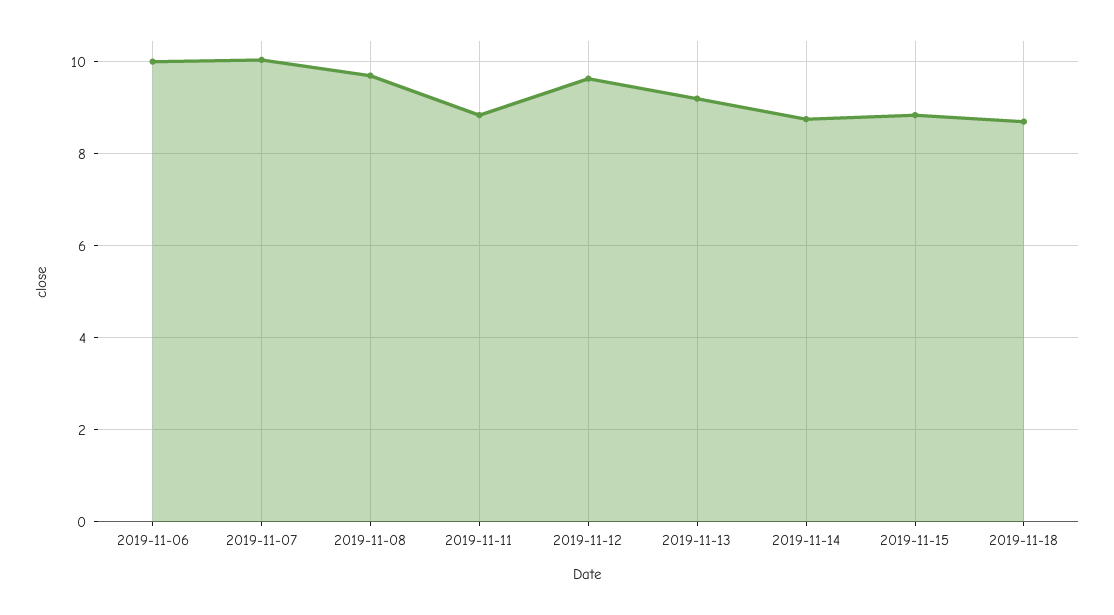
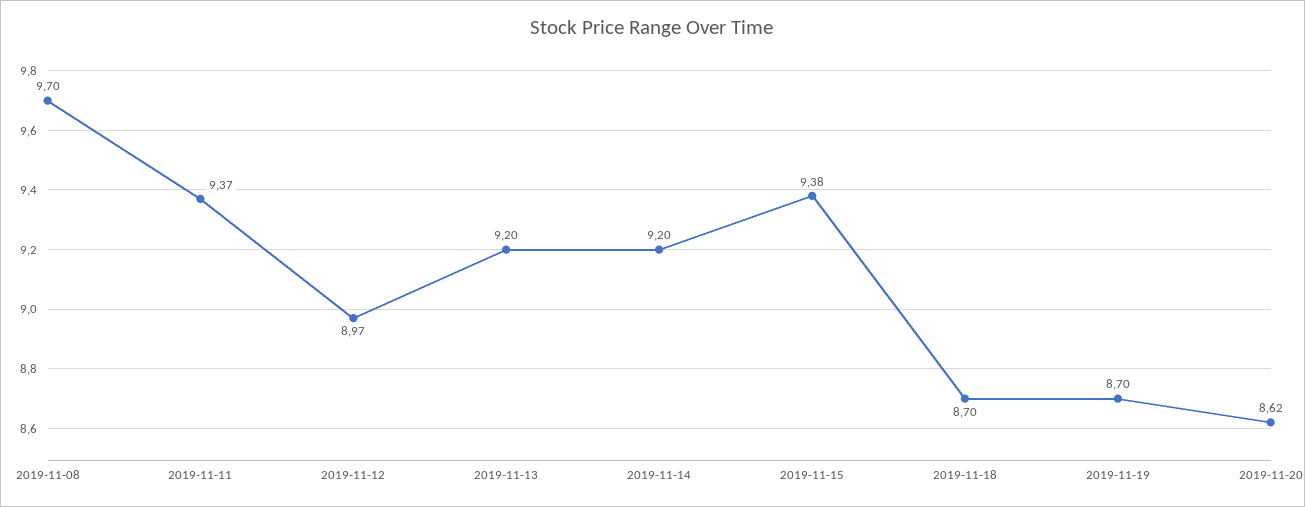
2019-11-06: 10 -> none
2019-11-07: 10 -> none
2019-11-11: 8.8 -> 9.37
2019-11-12: 9.6 -> 8.97
2019-11-14: 8.8 -> 9.2
2019-11-15: 8.8 -> 9.38
2019-11-19: none -> 8.7
2019-11-20: none -> 8.62

